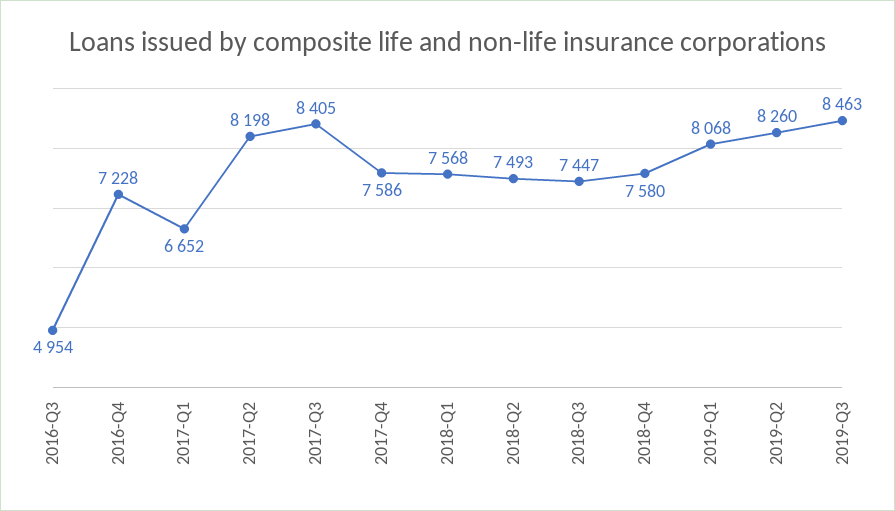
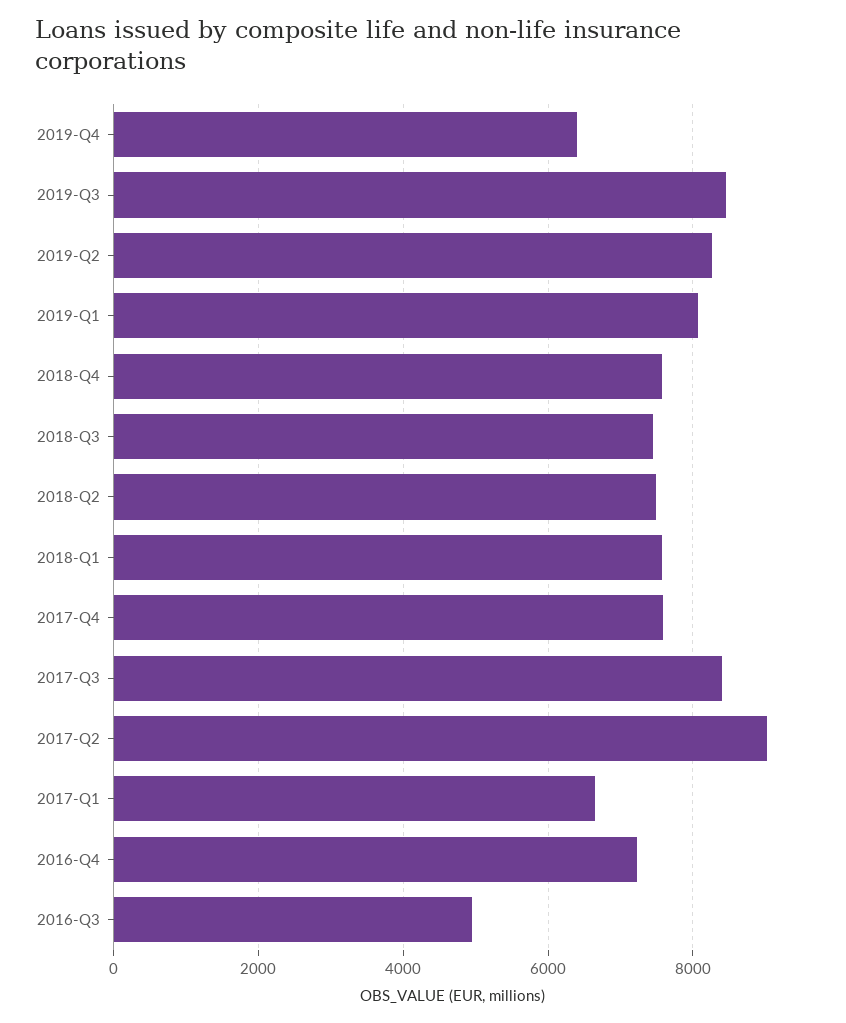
2017-Q2: 8198 -> 9000
2019-Q4: none -> 6400

